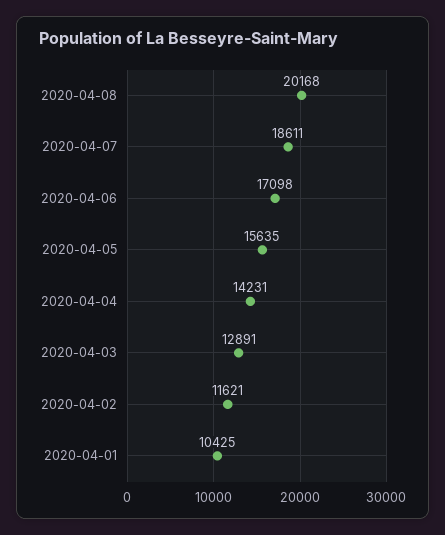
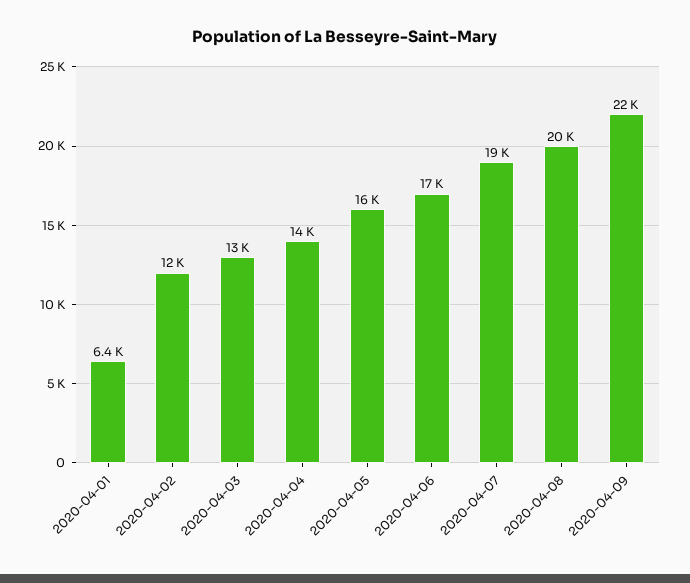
2020-04-01: 10425 -> 6400
2020-04-09: none -> 22000

